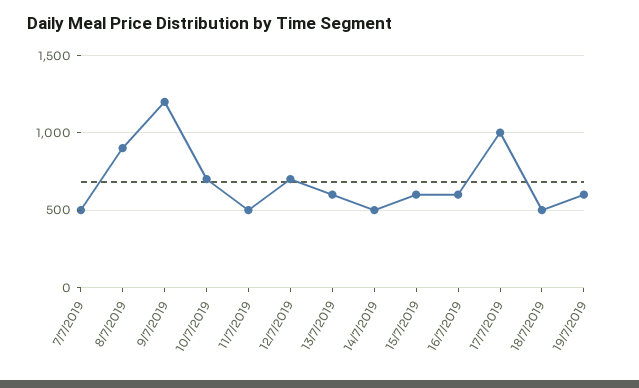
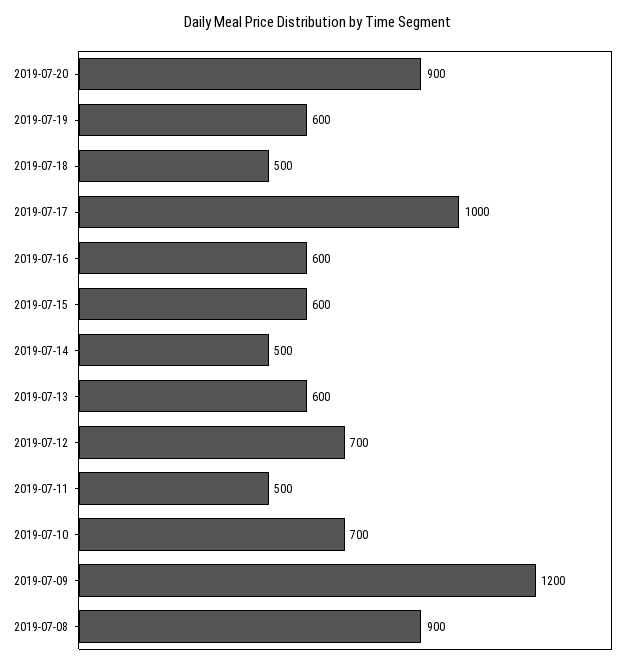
7/7/2019: 500 -> none
2019-07-20: none -> 900

